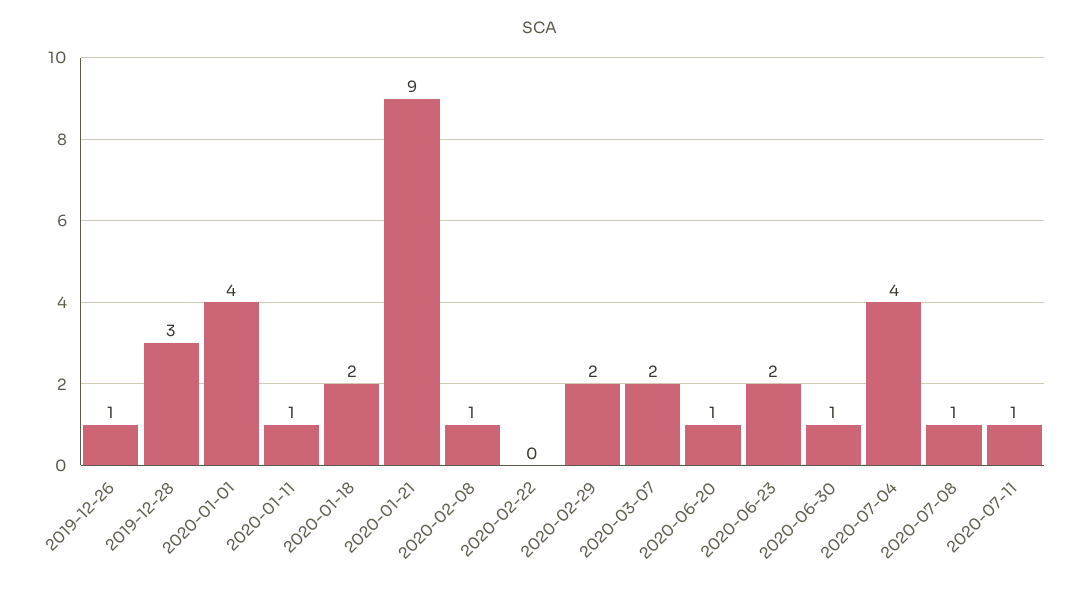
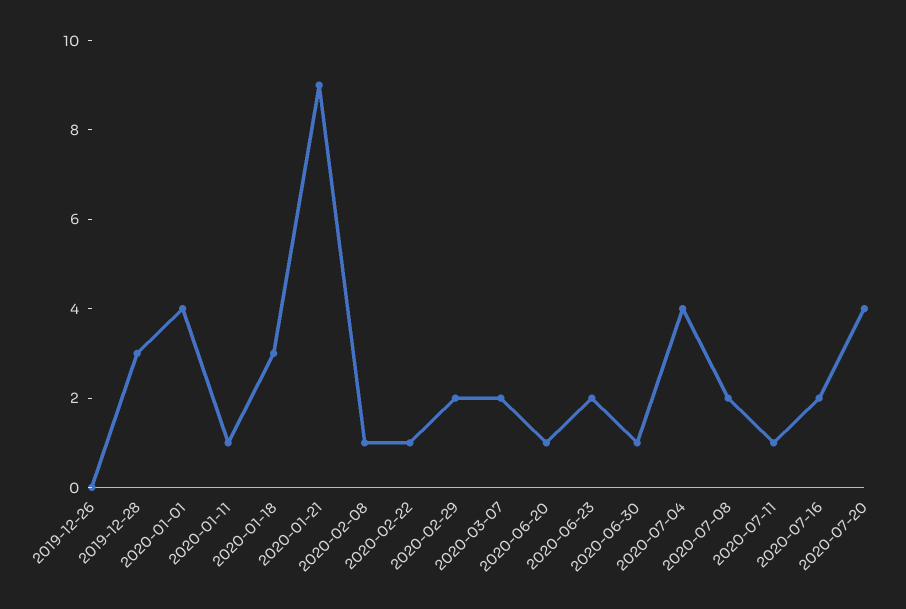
2019-12-26: 1 -> 0
2020-01-18: 2 -> 3
2020-02-22: 0 -> 1
2020-07-08: 1 -> 2
2020-07-16: none -> 2
2020-07-20: none -> 4

